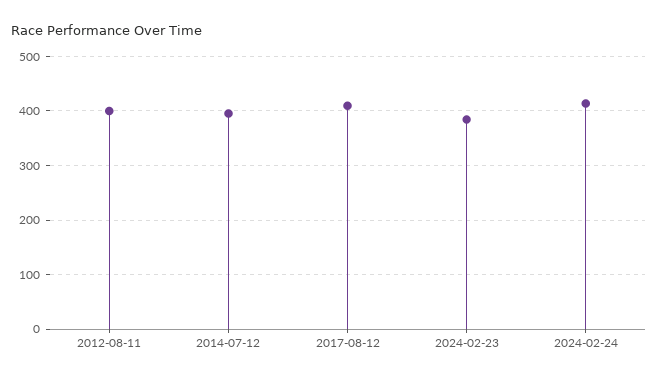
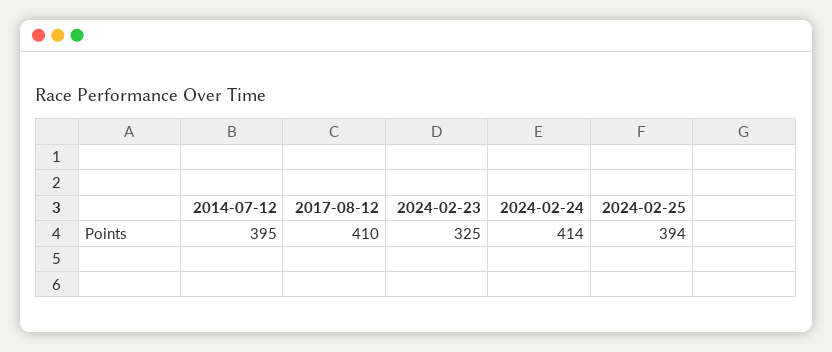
2012-08-11: 400 -> none
2024-02-23: 380 -> 325
2024-02-25: none -> 394

